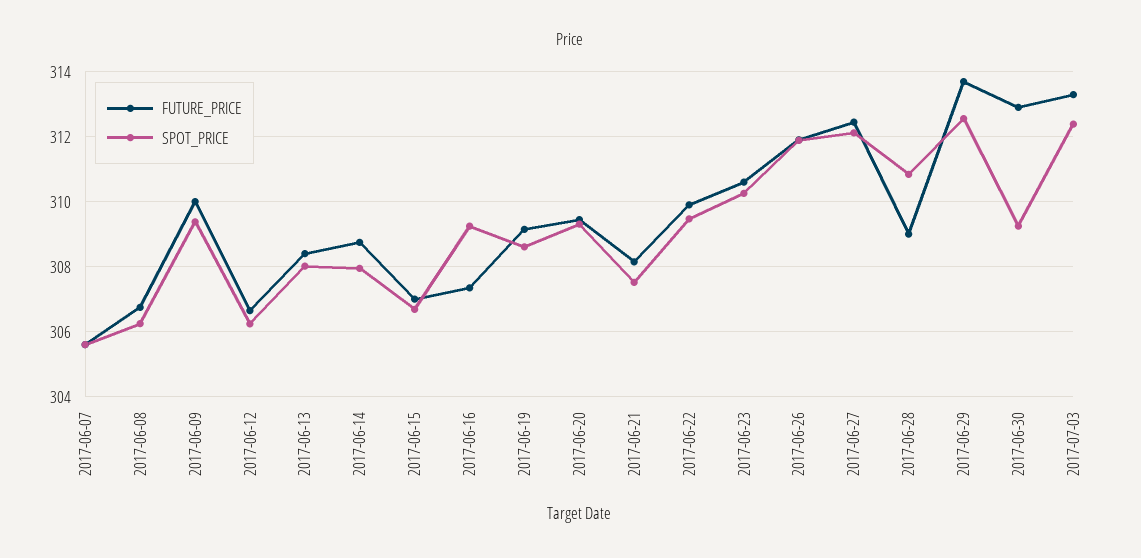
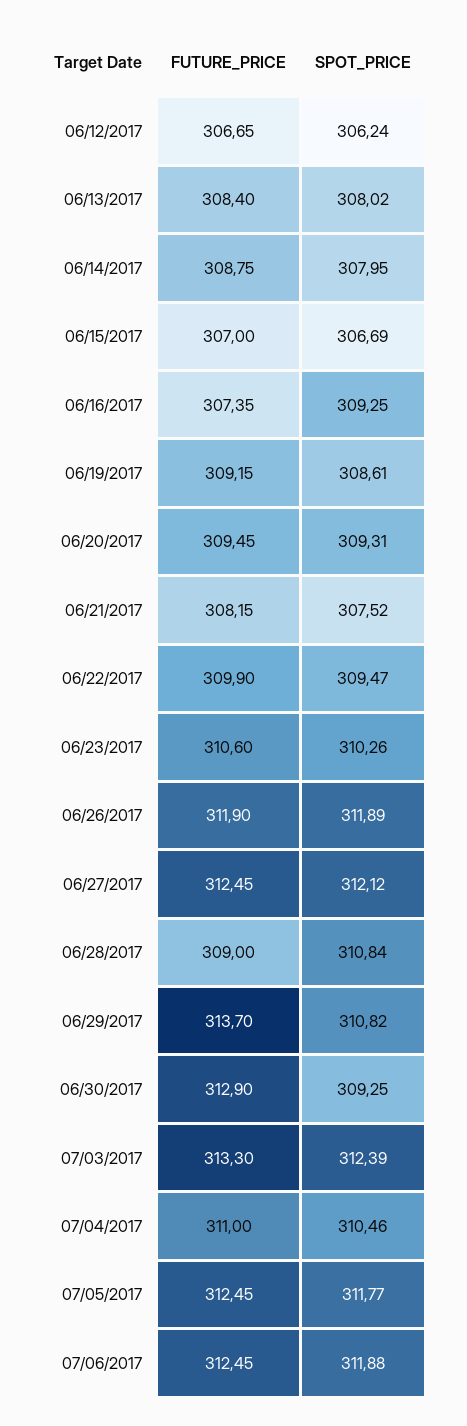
FUTURE_PRICE, 2017-06-07: 305.6 -> none
SPOT_PRICE, 2017-06-07: 305.6 -> none
FUTURE_PRICE, 2017-06-08: 306.8 -> none
SPOT_PRICE, 2017-06-08: 306.2 -> none
FUTURE_PRICE, 2017-06-09: 310 -> none
SPOT_PRICE, 2017-06-09: 309.4 -> none
SPOT_PRICE, 2017-06-29: 312.6 -> 310.82
FUTURE_PRICE, 07/04/2017: none -> 311
SPOT_PRICE, 07/04/2017: none -> 310.46
FUTURE_PRICE, 07/05/2017: none -> 312.45
SPOT_PRICE, 07/05/2017: none -> 311.77
FUTURE_PRICE, 07/06/2017: none -> 312.45
SPOT_PRICE, 07/06/2017: none -> 311.88

